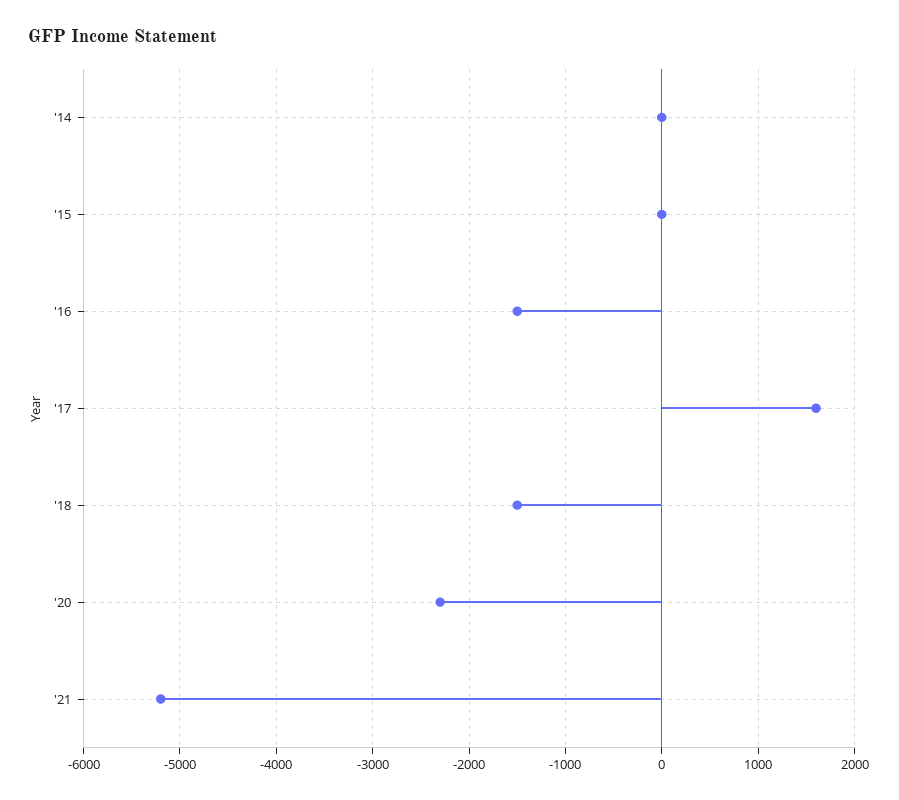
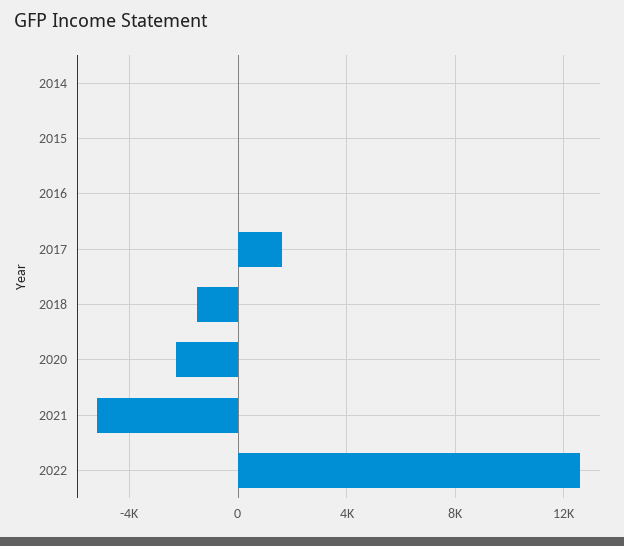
'16: -1500 -> 0
2022: none -> 12500

